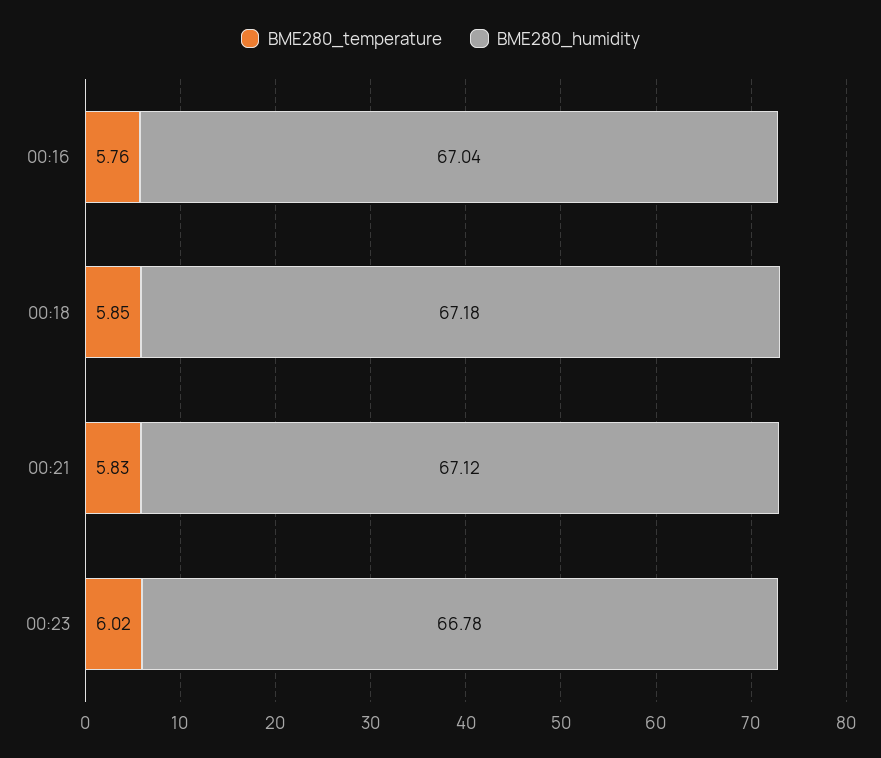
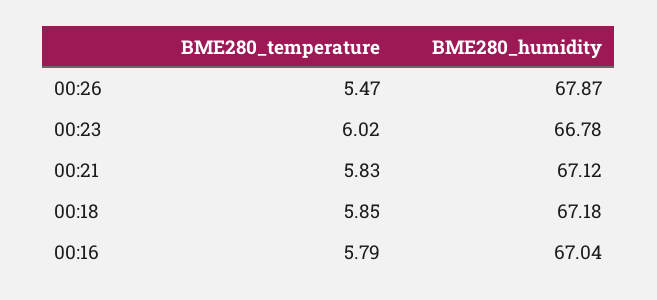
BME280_temperature, 00:16: 5.76 -> 5.79
BME280_temperature, 00:26: none -> 5.47
BME280_humidity, 00:26: none -> 67.87

